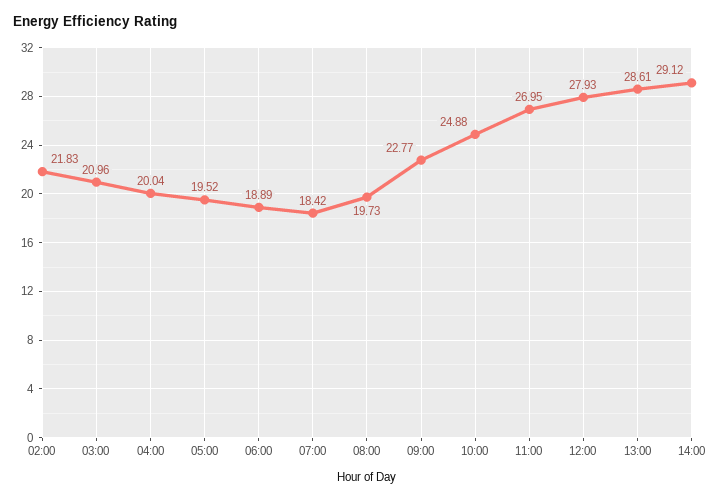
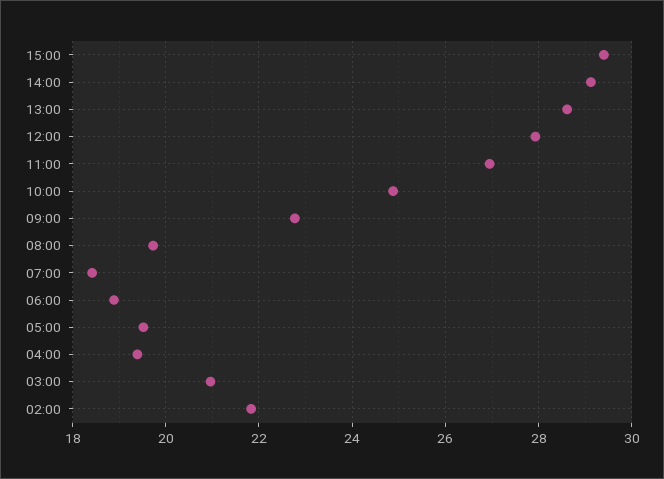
04:00: 20.04 -> 19.4
15:00: none -> 29.4

